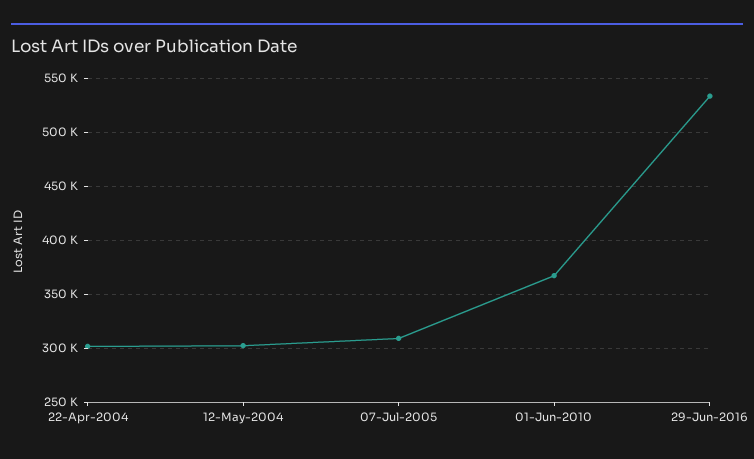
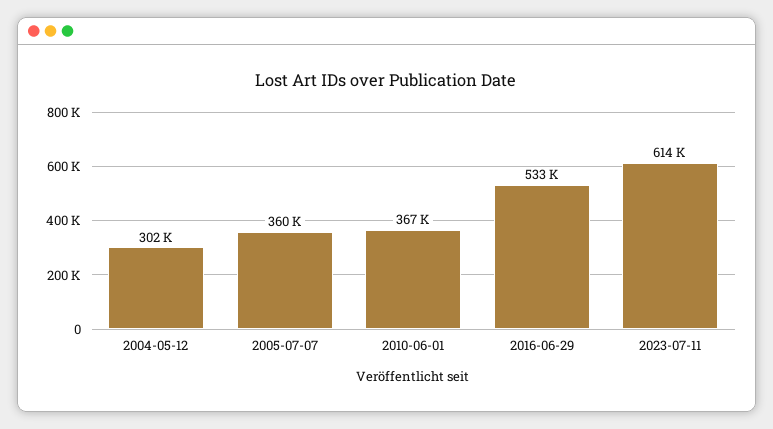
22-Apr-2004: 300000 -> none
07-Jul-2005: 310000 -> 360000
2023-07-11: none -> 614000

